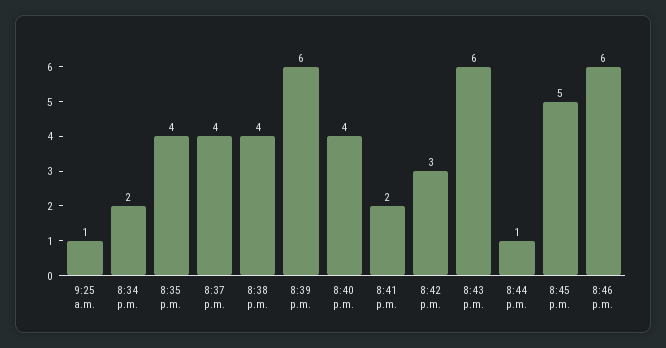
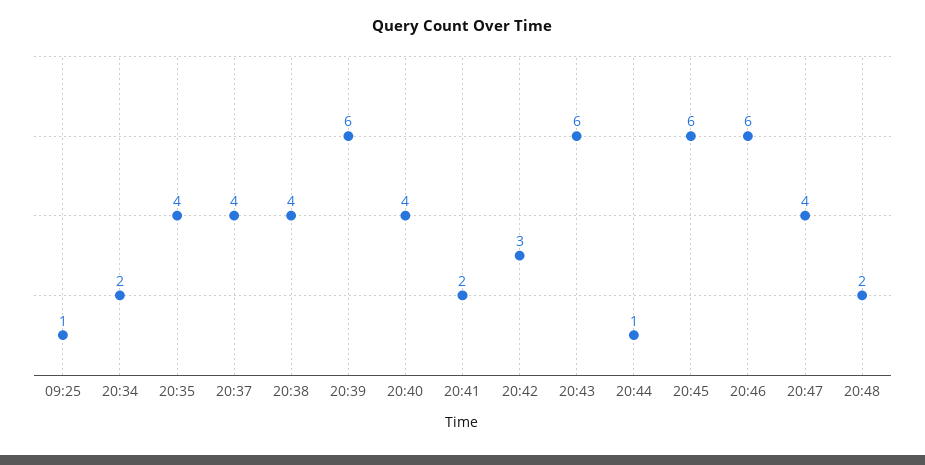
8:45 p.m.: 5 -> 6
20:47: none -> 4
20:48: none -> 2

